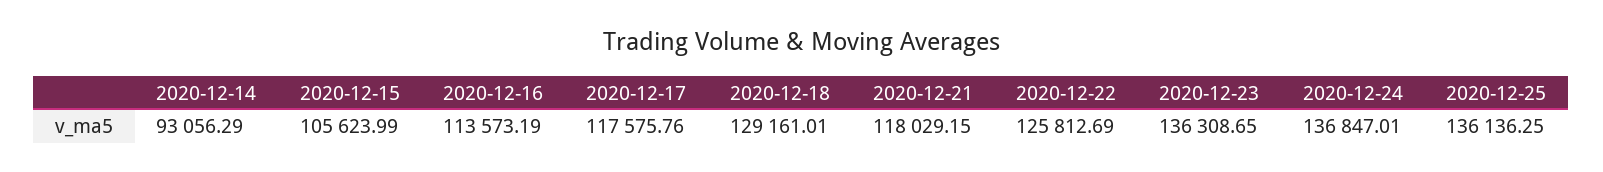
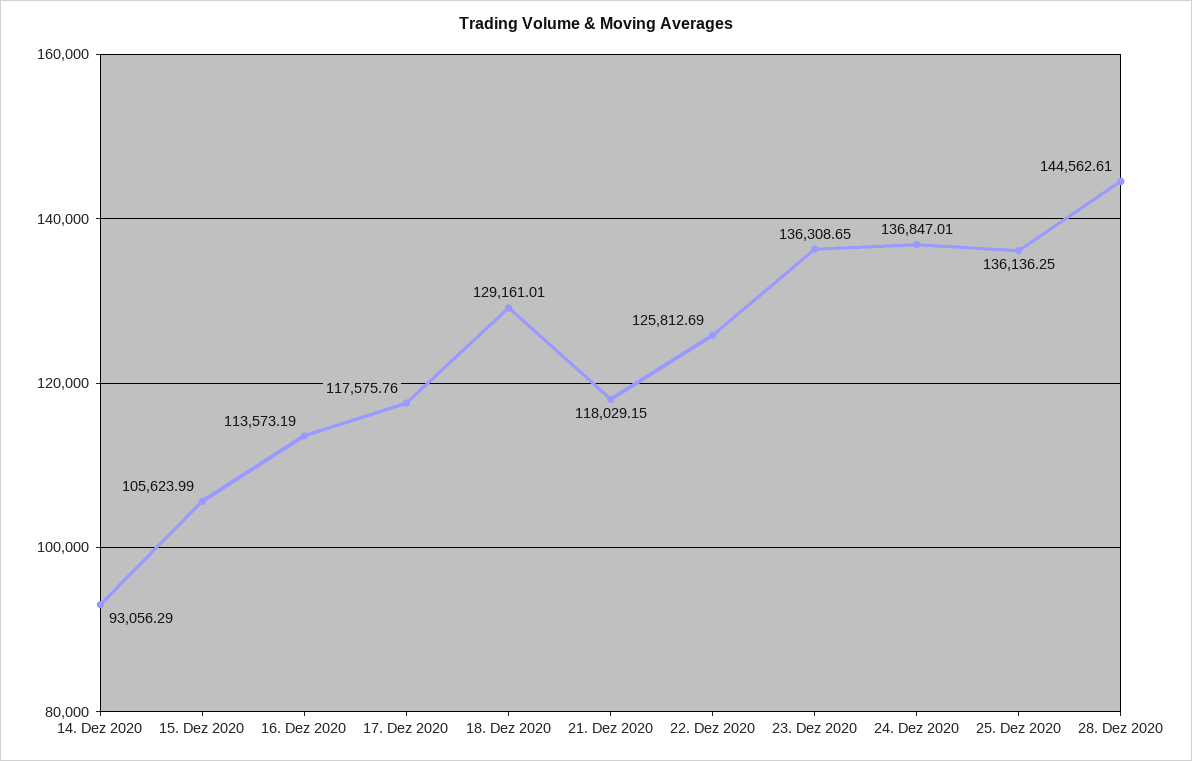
28. Dez 2020: none -> 144562.61

